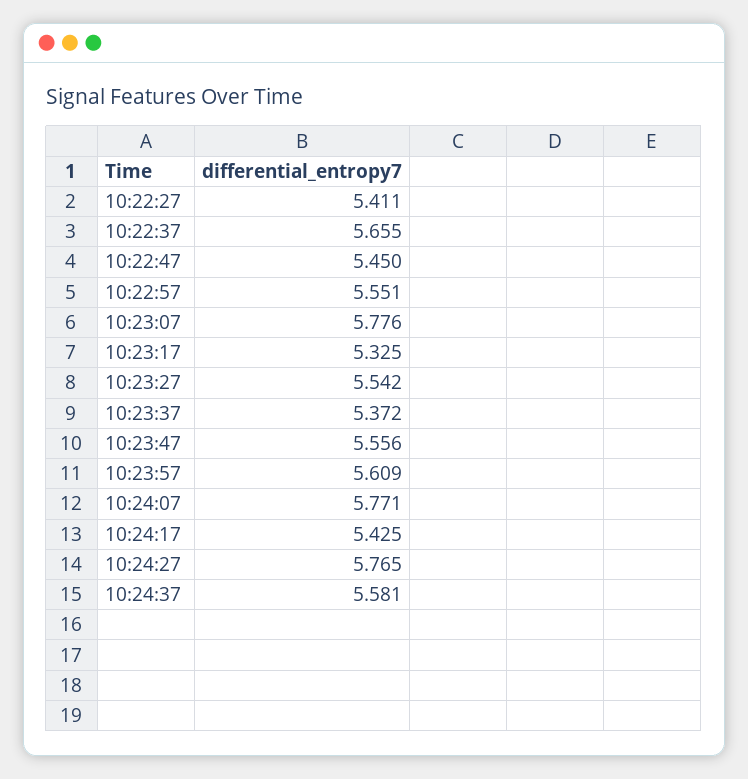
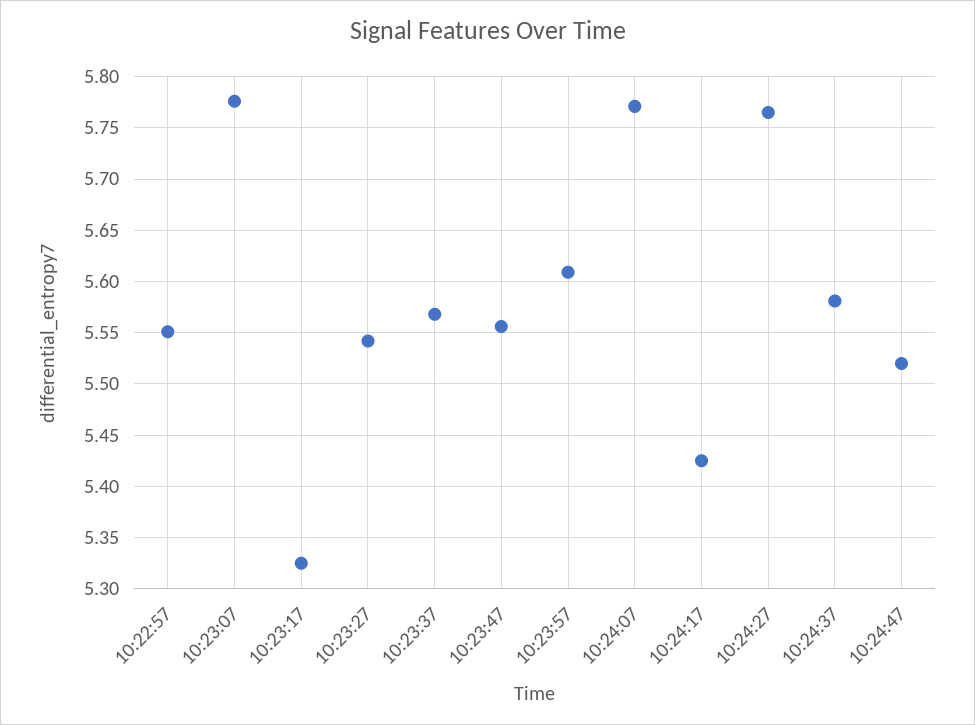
10:22:27: 5.411 -> none
10:22:37: 5.655 -> none
10:22:47: 5.45 -> none
10:23:37: 5.372 -> 5.57
10:24:47: none -> 5.52

